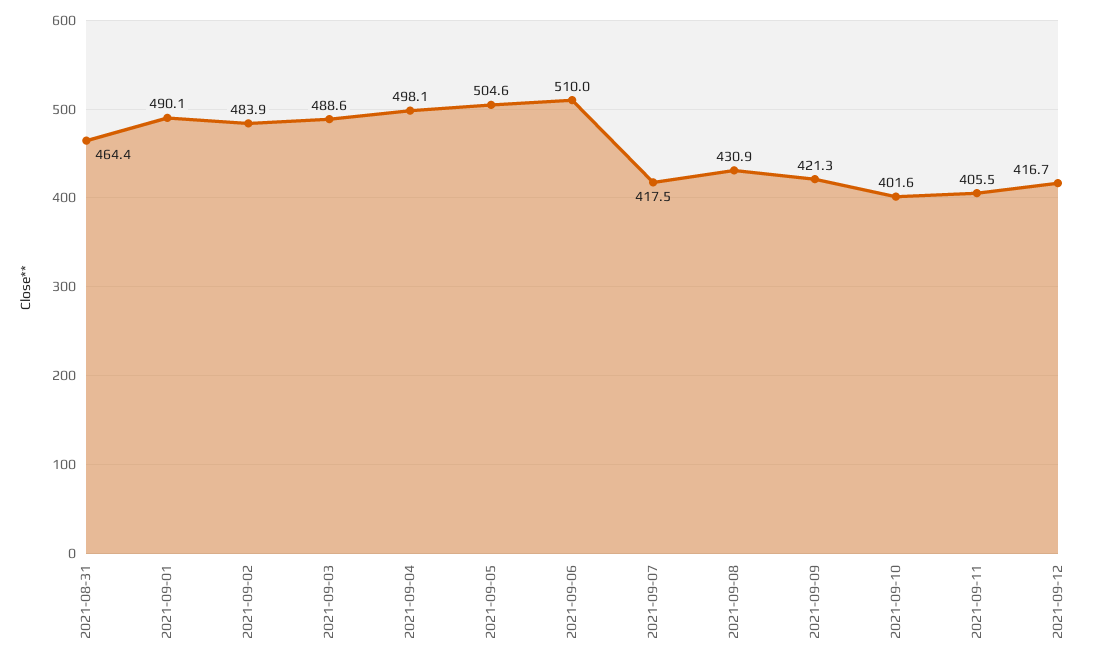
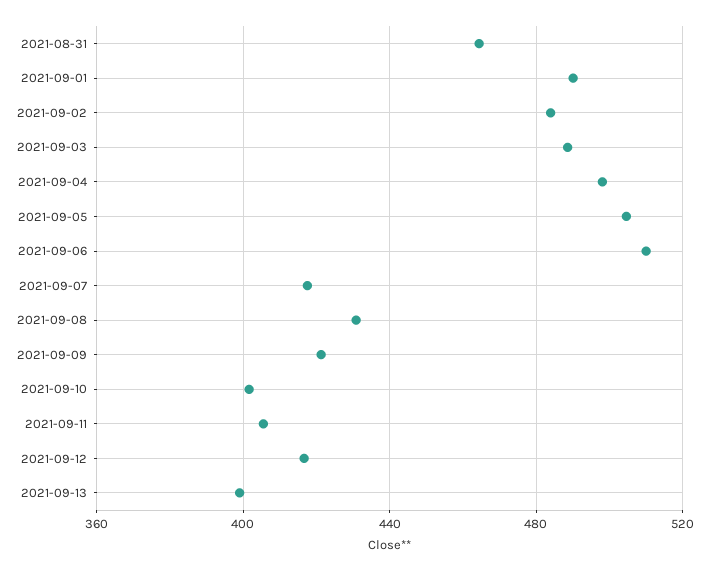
2021-09-13: none -> 400

